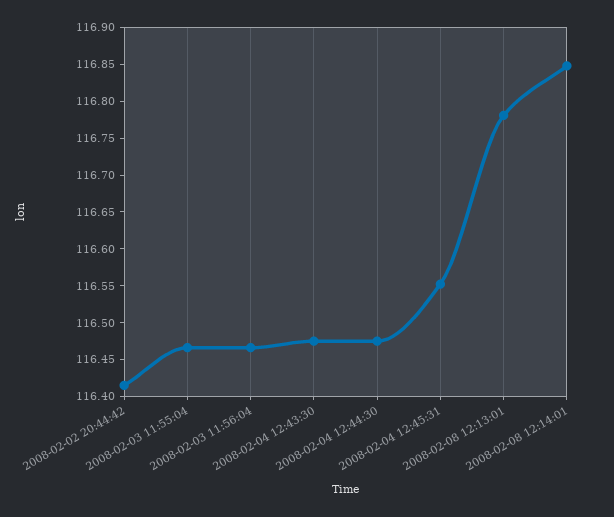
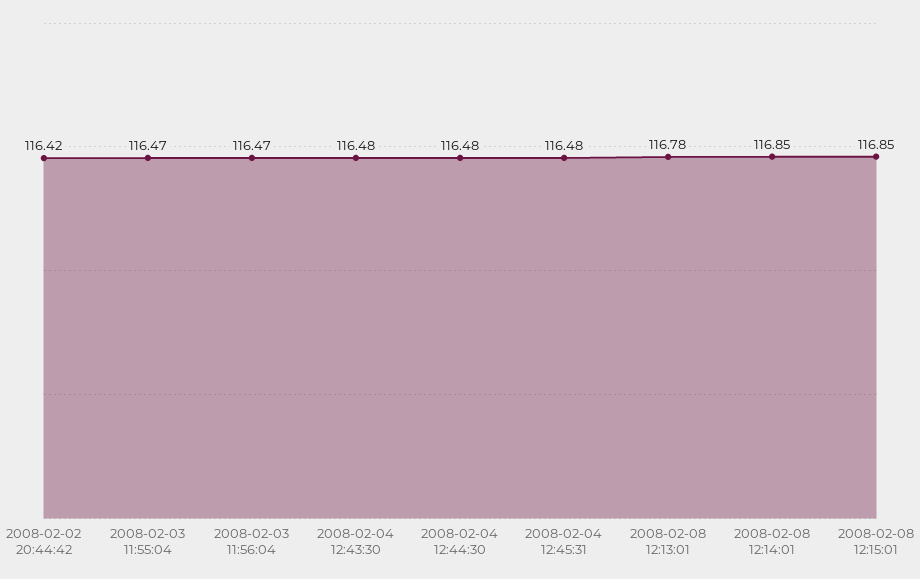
2008-02-04 12:45:31: 116.55 -> 116.48
2008-02-08 12:15:01: none -> 116.85

